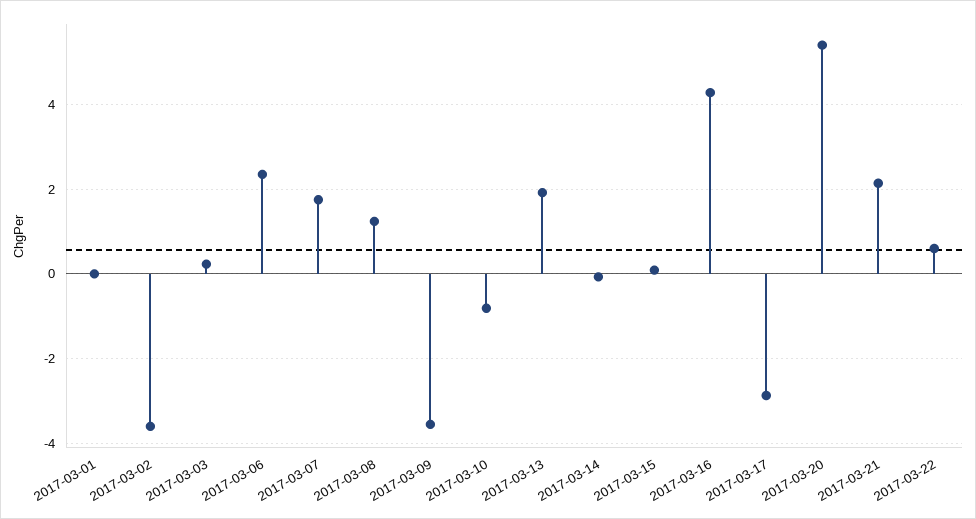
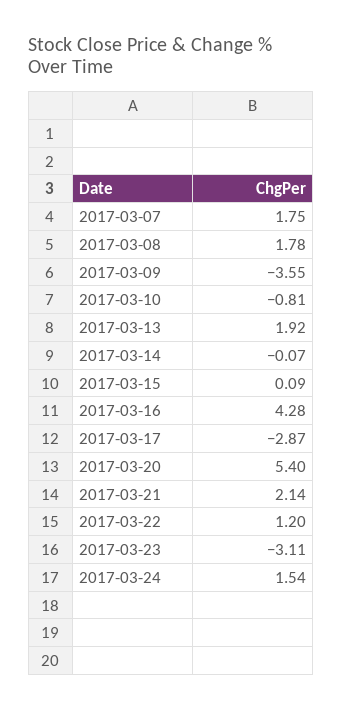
2017-03-01: 0 -> none
2017-03-02: -3.6 -> none
2017-03-03: 0.2 -> none
2017-03-06: 2.4 -> none
2017-03-08: 1.2 -> 1.78
2017-03-22: 0.6 -> 1.2
2017-03-23: none -> -3.11
2017-03-24: none -> 1.54

